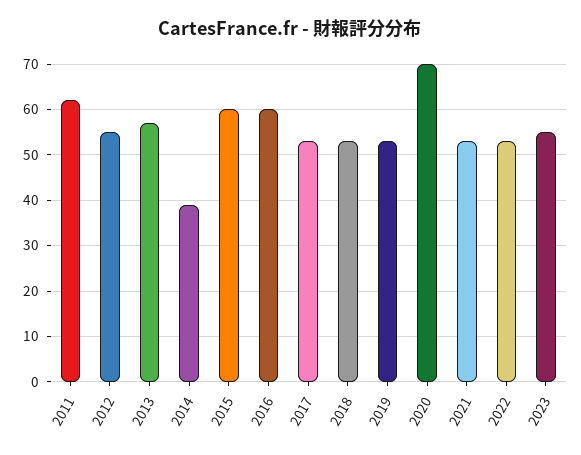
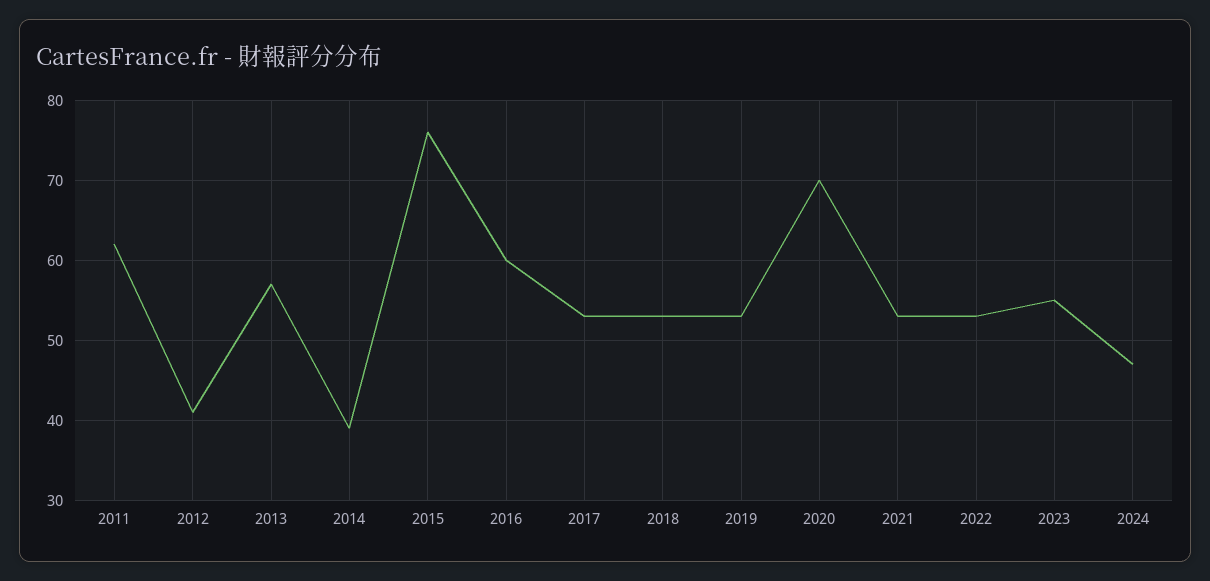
2012: 55 -> 41
2015: 60 -> 76
2024: none -> 47

